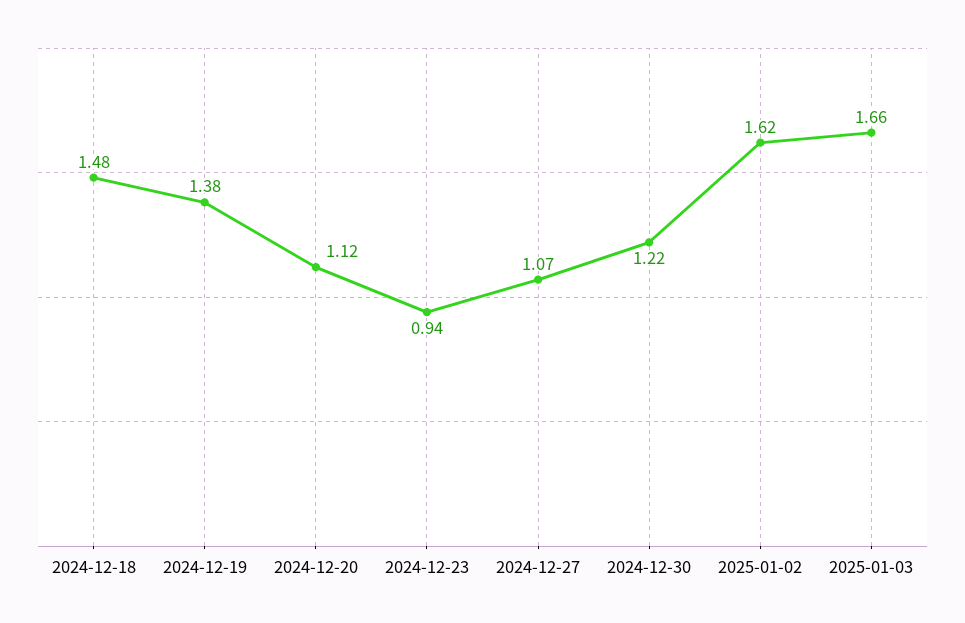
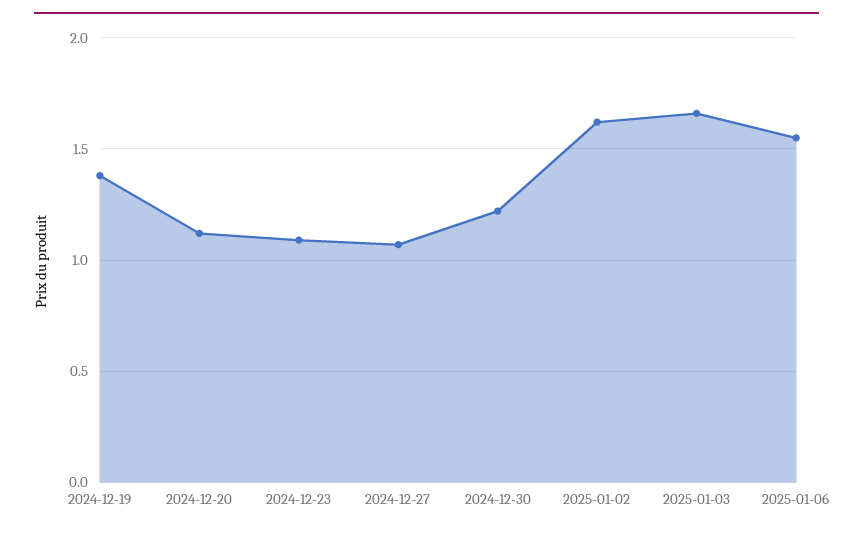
2024-12-18: 1.48 -> none
2024-12-23: 0.94 -> 1.1
2025-01-06: none -> 1.55

